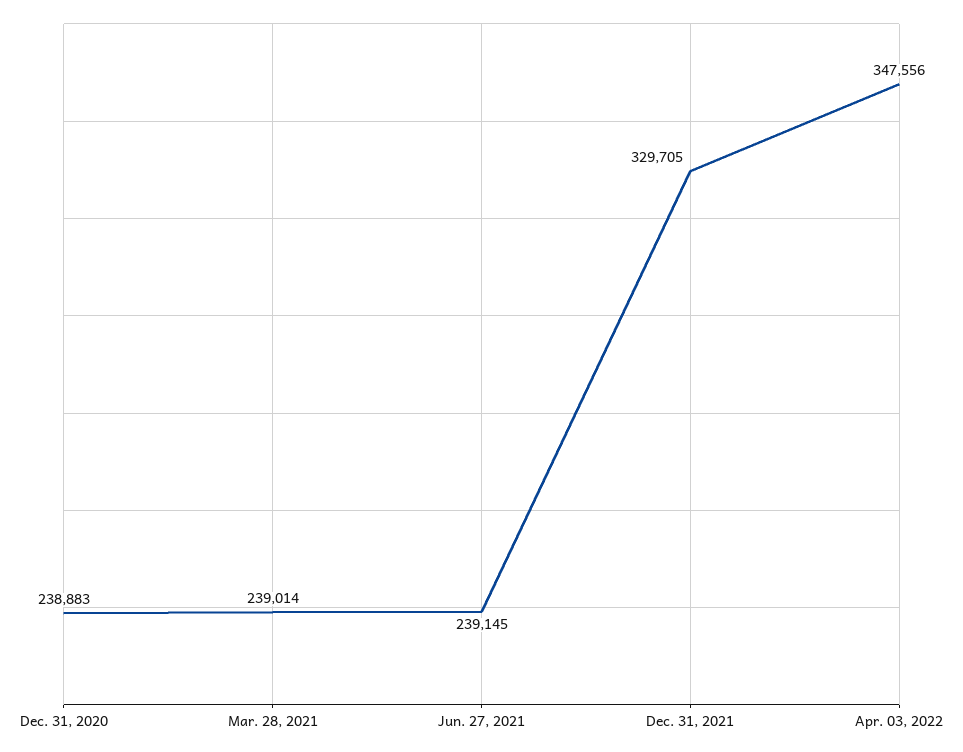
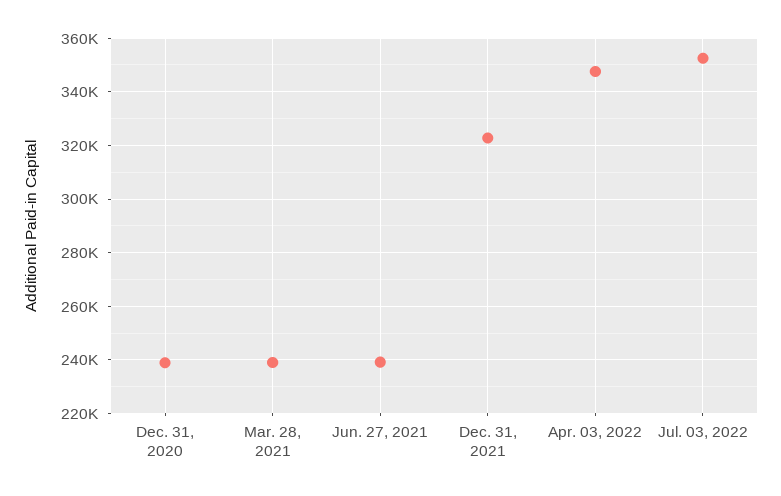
Dec. 31, 2021: 329705 -> 322500
Jul. 03, 2022: none -> 352500

